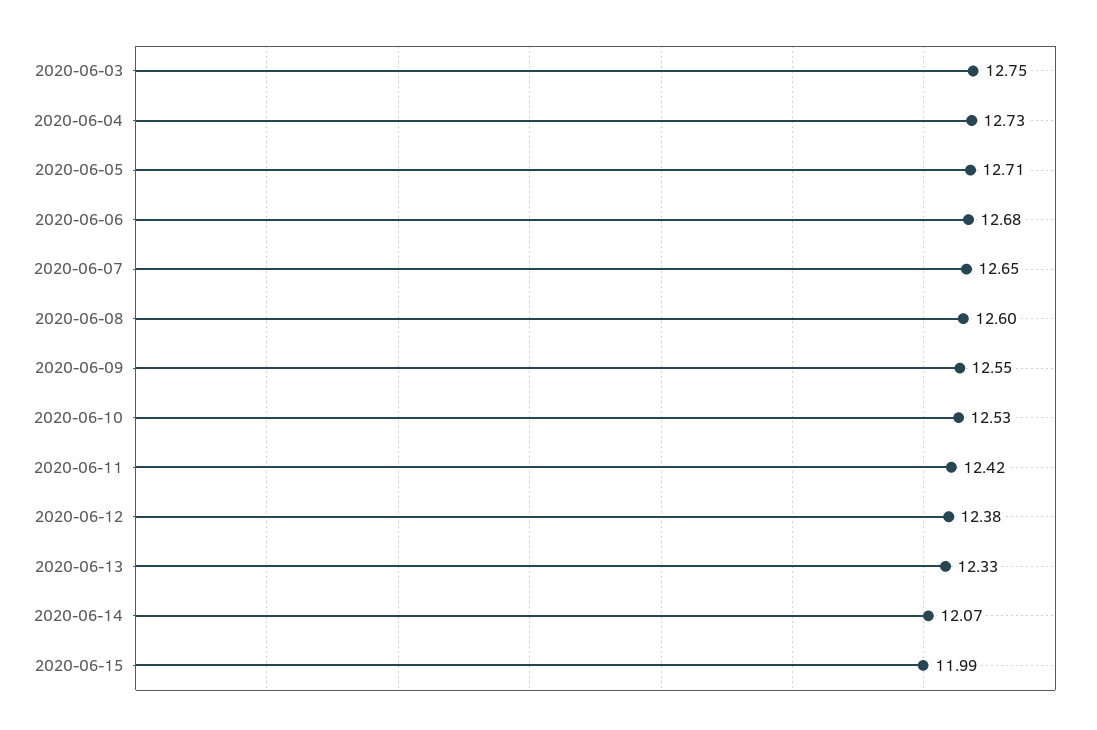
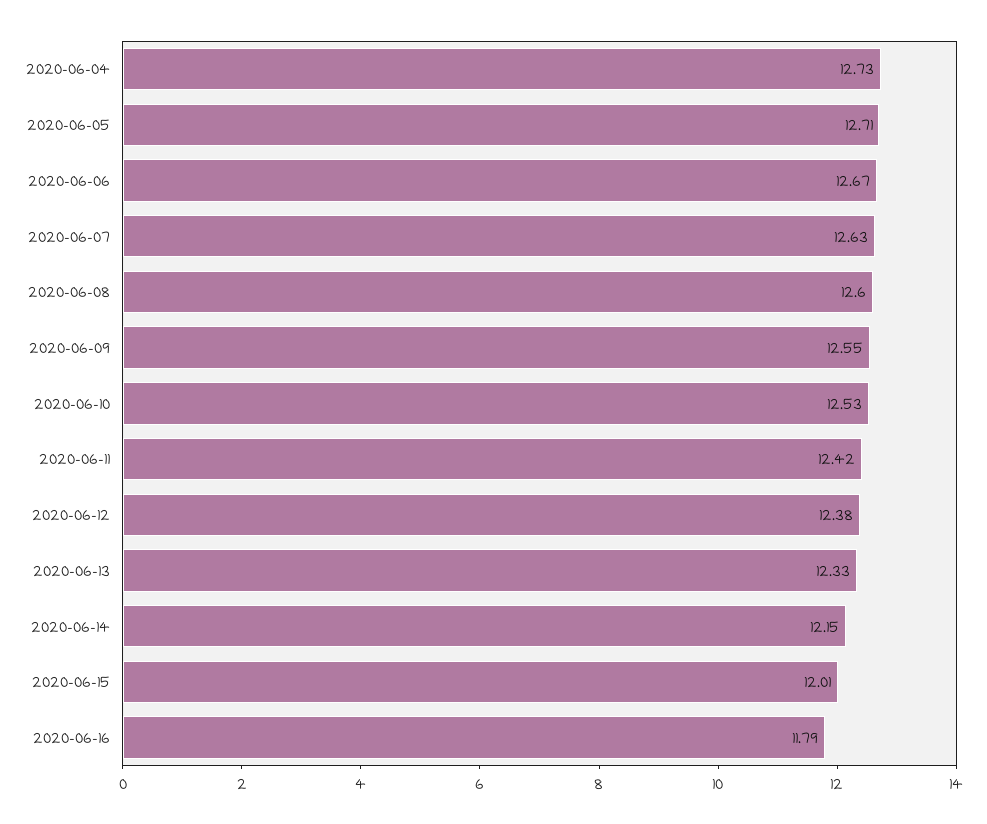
2020-06-03: 12.75 -> none
2020-06-06: 12.68 -> 12.67
2020-06-07: 12.65 -> 12.63
2020-06-14: 12.07 -> 12.15
2020-06-15: 11.99 -> 12.01
2020-06-16: none -> 11.79

